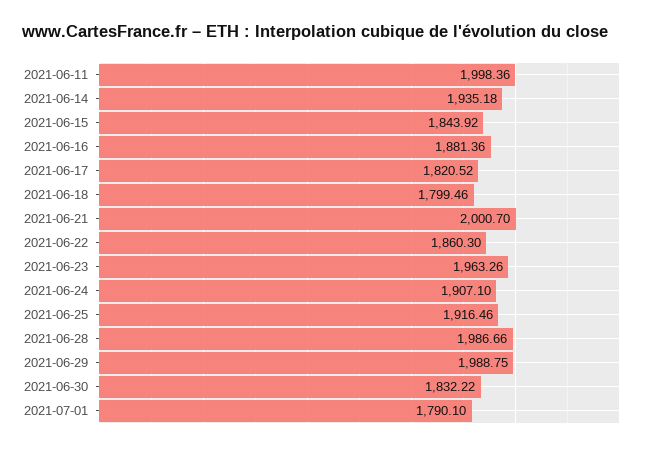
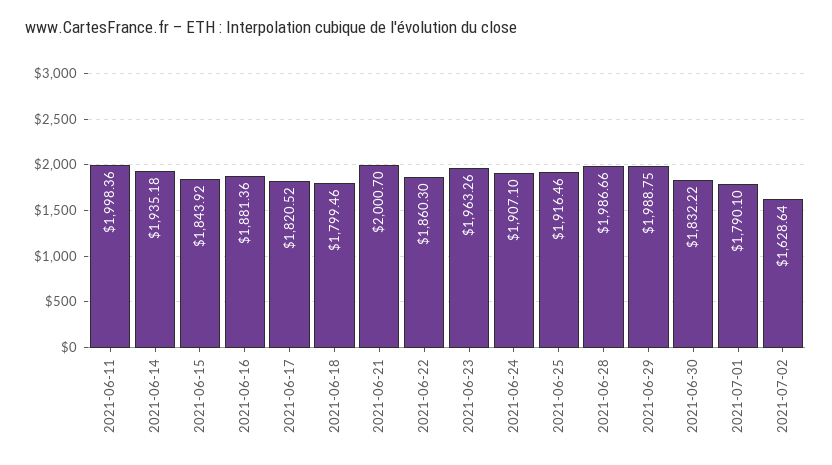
2021-07-02: none -> 1628.64

